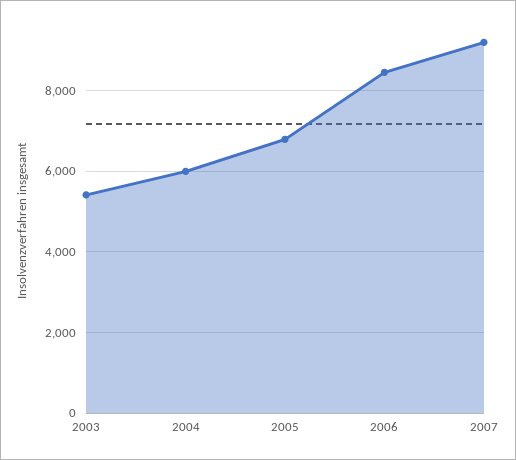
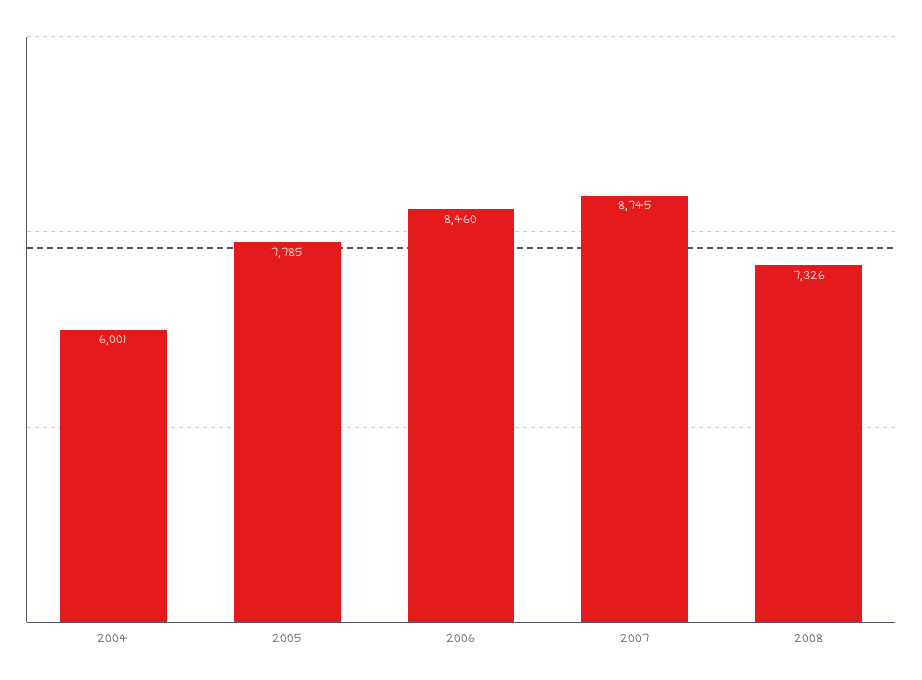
2003: 5400 -> none
2005: 6800 -> 7785
2007: 9200 -> 8745
2008: none -> 7326

